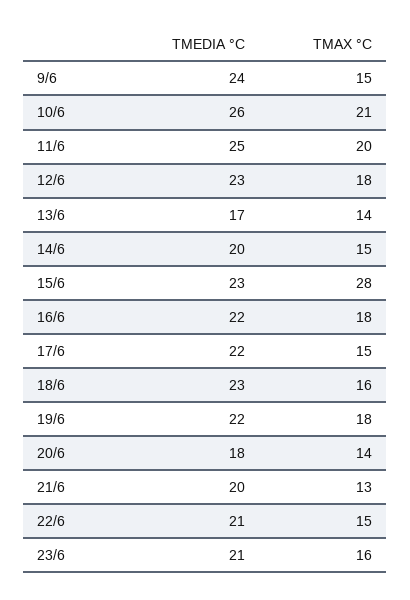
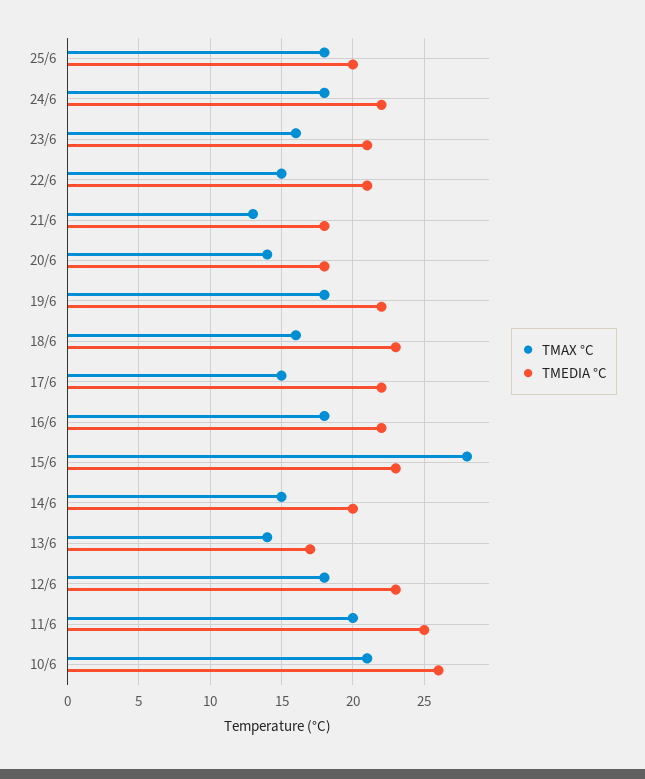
TMEDIA °C, 9/6: 24 -> none
TMAX °C, 9/6: 15 -> none
TMEDIA °C, 21/6: 20 -> 18
TMAX °C, 25/6: none -> 18
TMEDIA °C, 25/6: none -> 20
TMAX °C, 24/6: none -> 18
TMEDIA °C, 24/6: none -> 22

